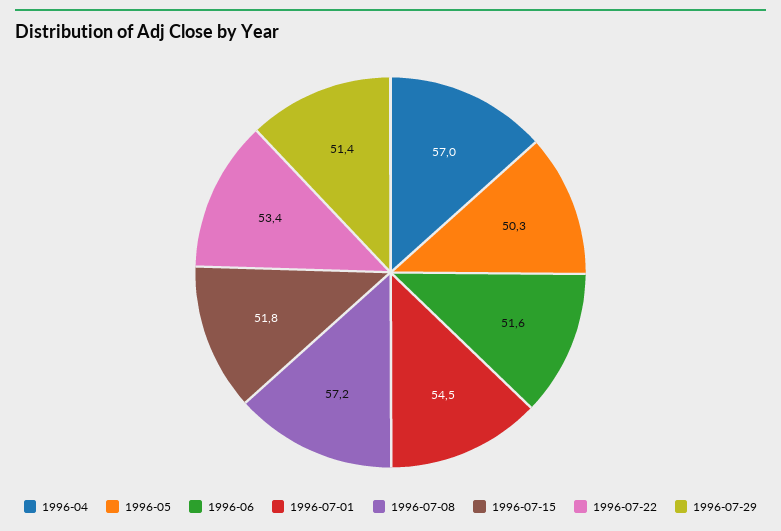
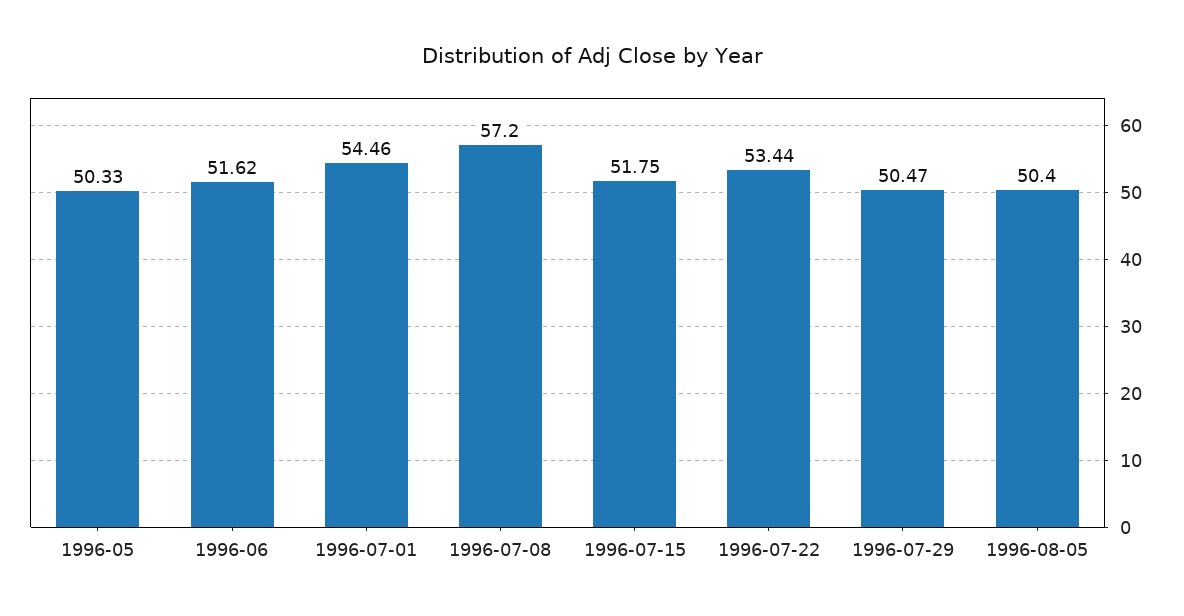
1996-04: 57 -> none
1996-07-29: 51.4 -> 50.47
1996-08-05: none -> 50.4

